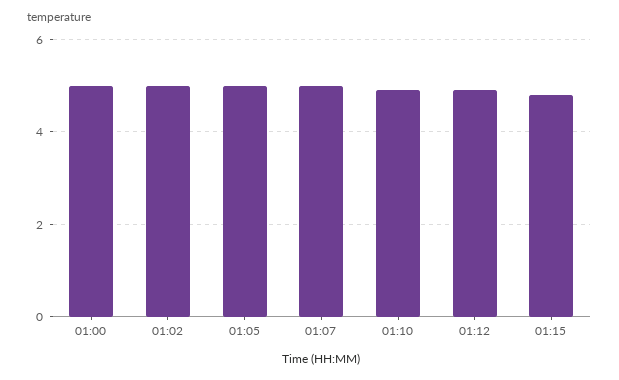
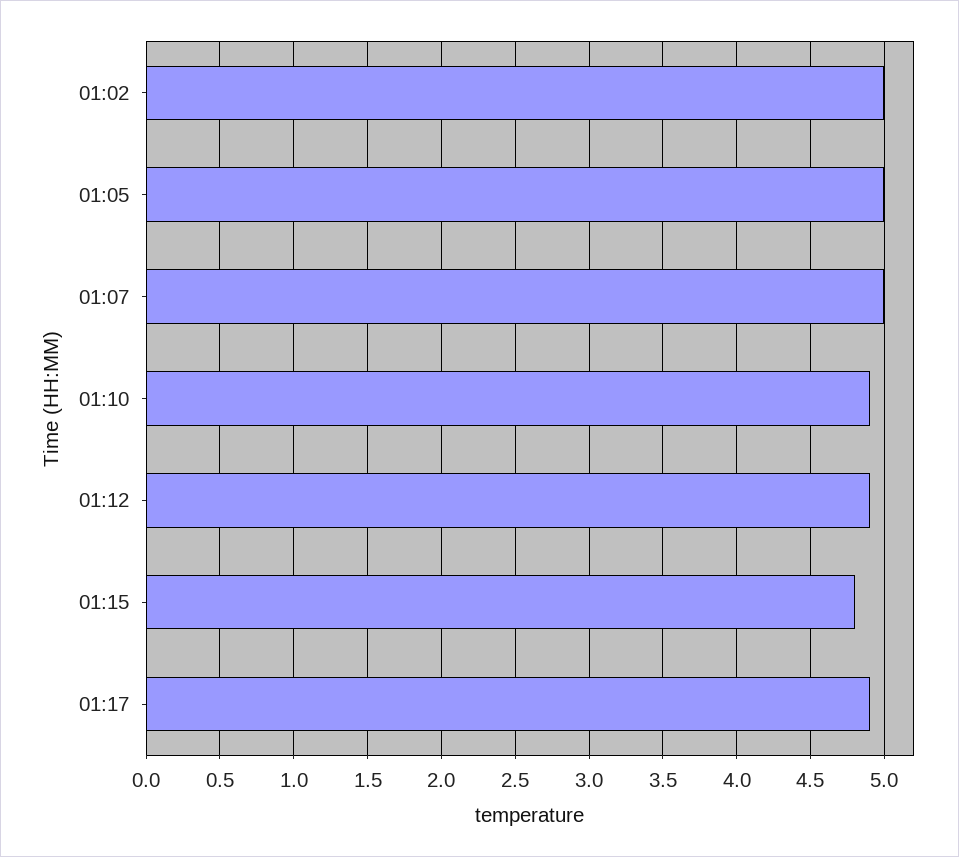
01:00: 5 -> none
01:17: none -> 4.9

